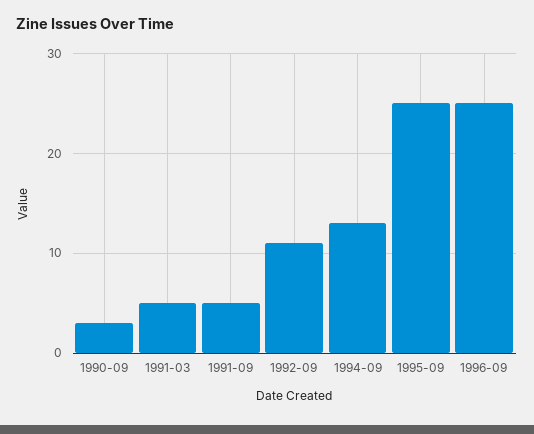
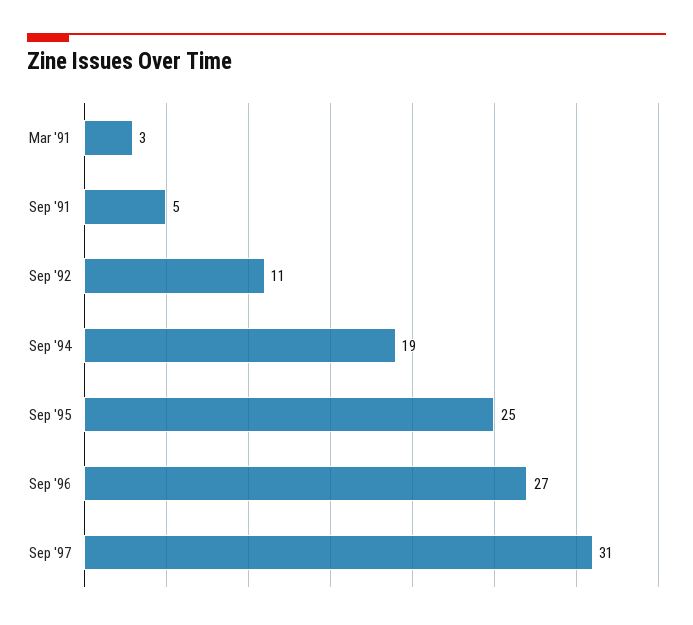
1990-09: 3 -> none
1991-03: 5 -> 3
1994-09: 13 -> 19
1996-09: 25 -> 27
Sep '97: none -> 31

